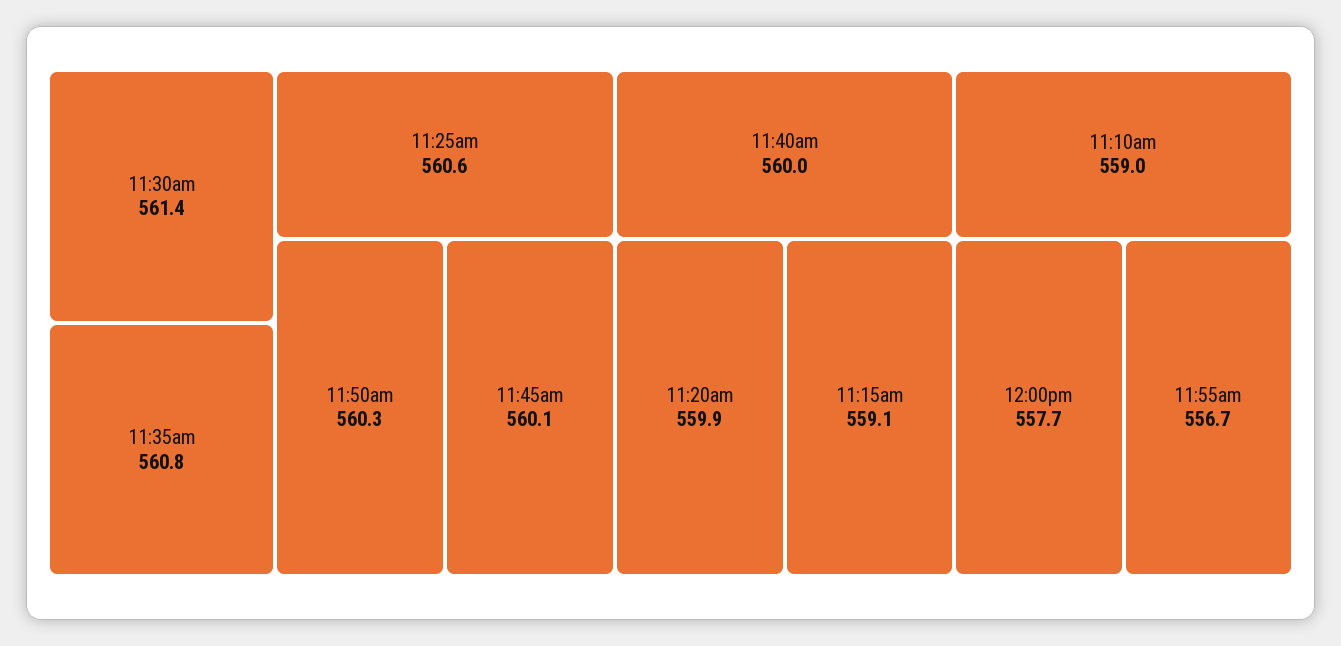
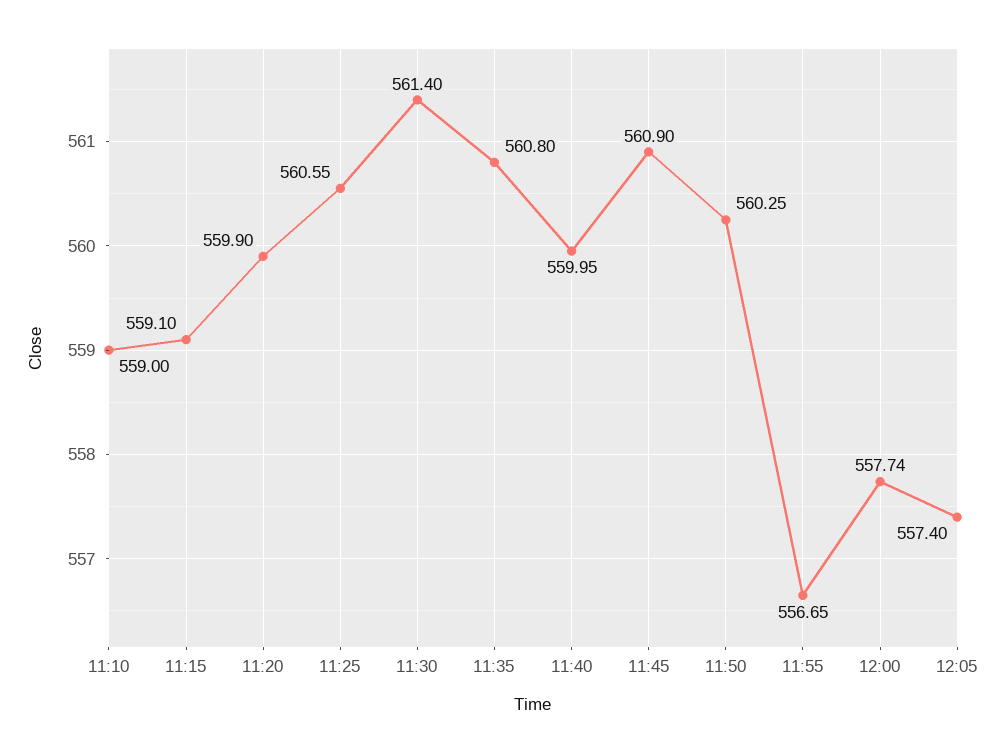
11:45am: 560.1 -> 560.9
12:05: none -> 557.4

